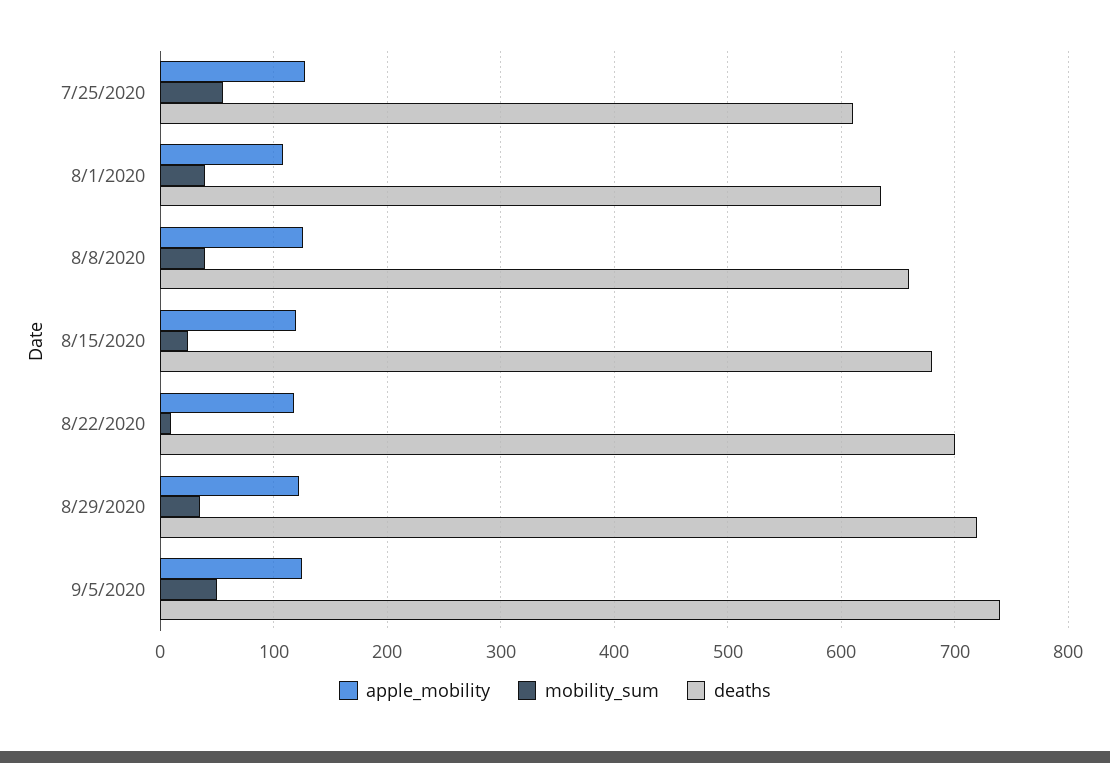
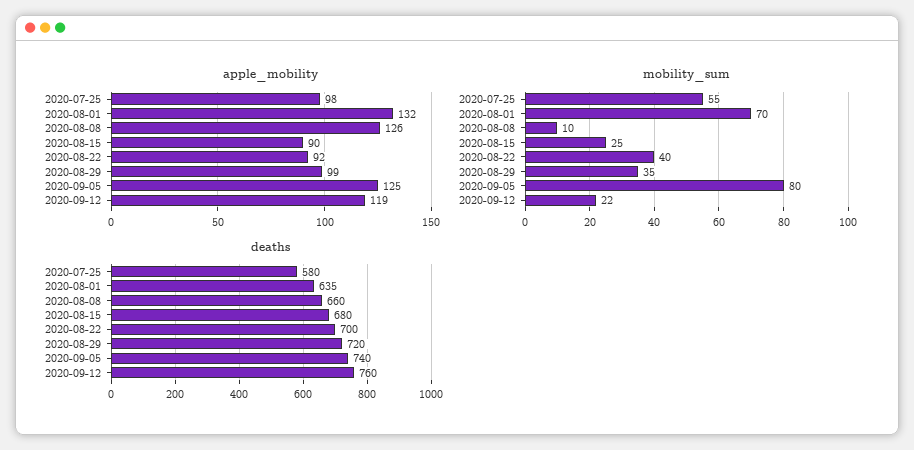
apple_mobility, 7/25/2020: 130 -> 98
deaths, 7/25/2020: 610 -> 580
apple_mobility, 8/1/2020: 110 -> 132
mobility_sum, 8/1/2020: 40 -> 70
mobility_sum, 8/8/2020: 40 -> 10
apple_mobility, 8/15/2020: 120 -> 90
apple_mobility, 8/22/2020: 120 -> 92
mobility_sum, 8/22/2020: 10 -> 40
apple_mobility, 8/29/2020: 120 -> 99
mobility_sum, 9/5/2020: 50 -> 80
apple_mobility, 2020-09-12: none -> 119
mobility_sum, 2020-09-12: none -> 22
deaths, 2020-09-12: none -> 760

